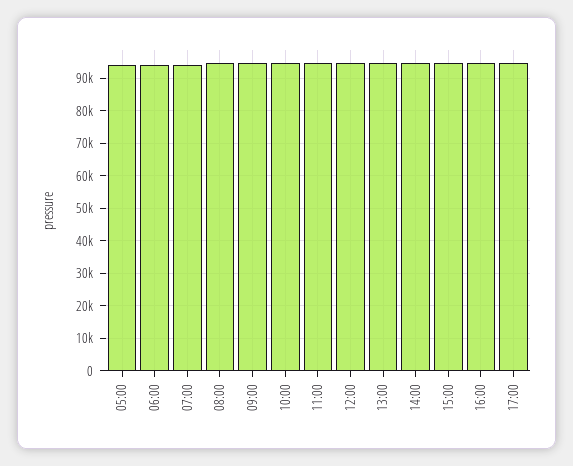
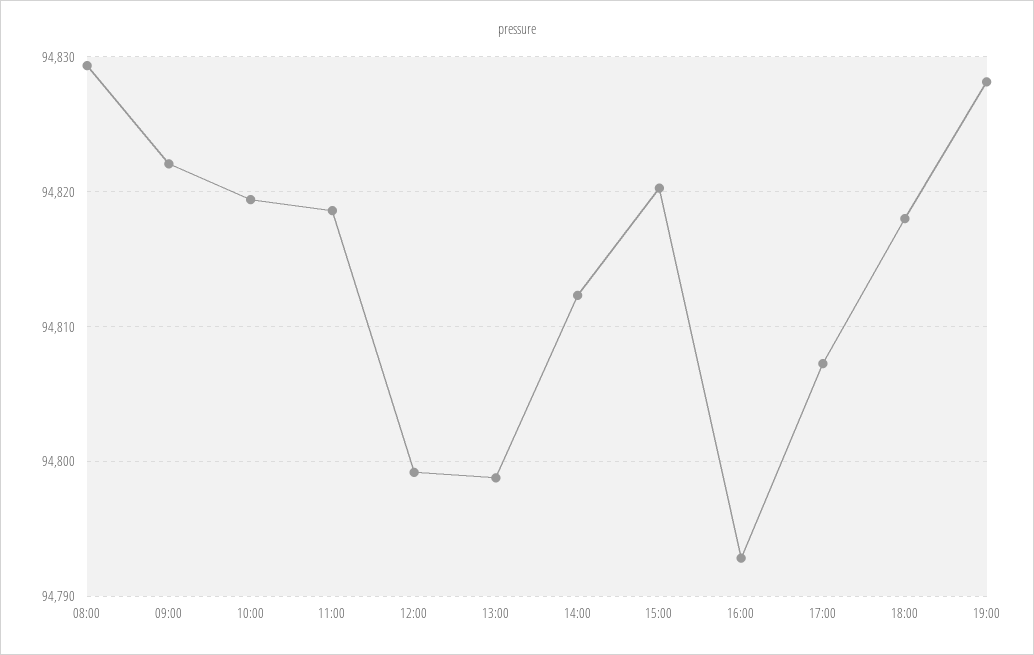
05:00: 94000 -> none
06:00: 94000 -> none
07:00: 94000 -> none
18:00: none -> 94818
19:00: none -> 94828

